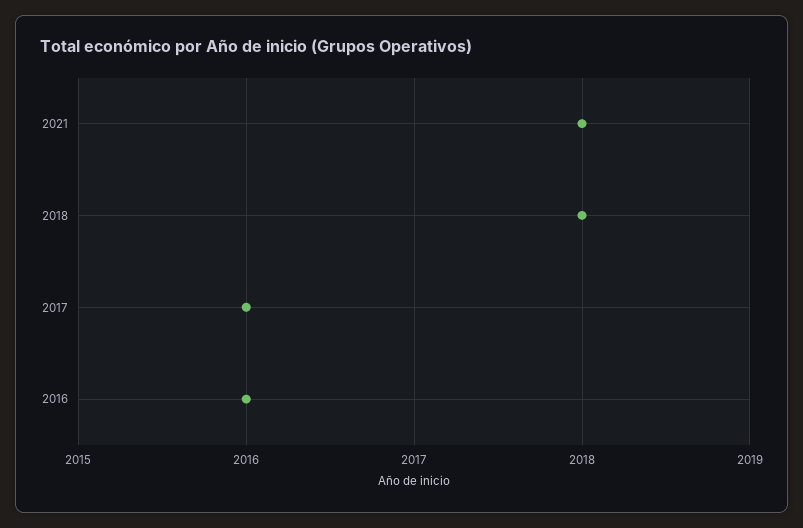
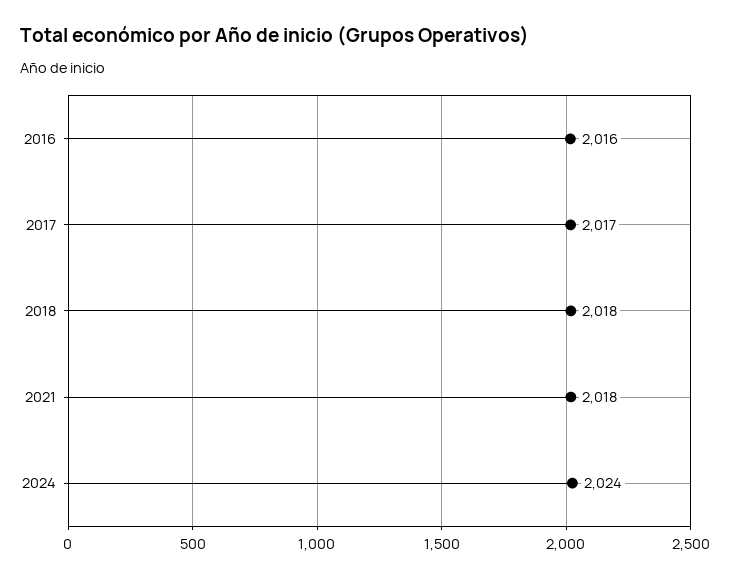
2017: 2016 -> 2017
2024: none -> 2024

